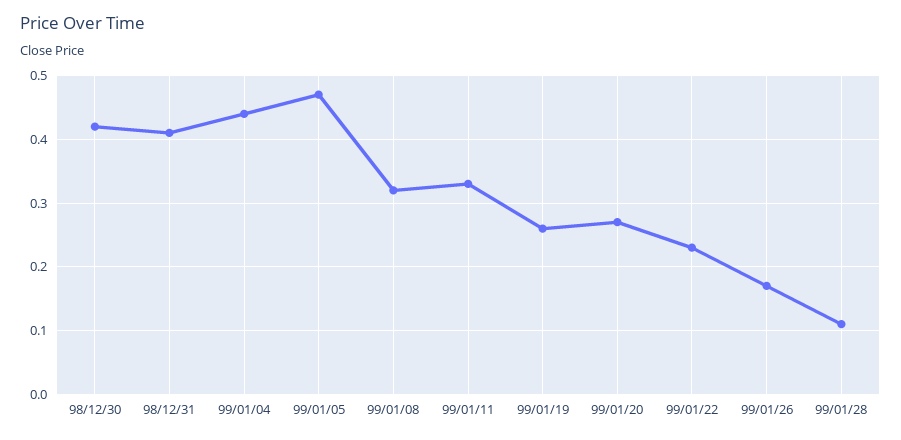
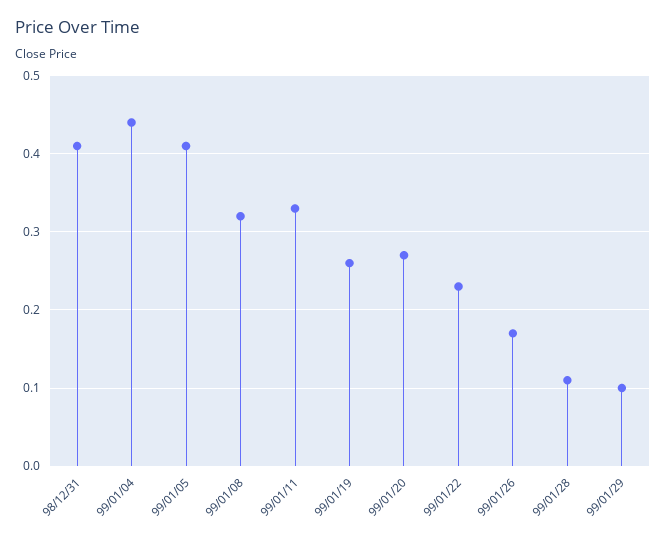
98/12/30: 0.42 -> none
99/01/05: 0.47 -> 0.41
99/01/29: none -> 0.1

